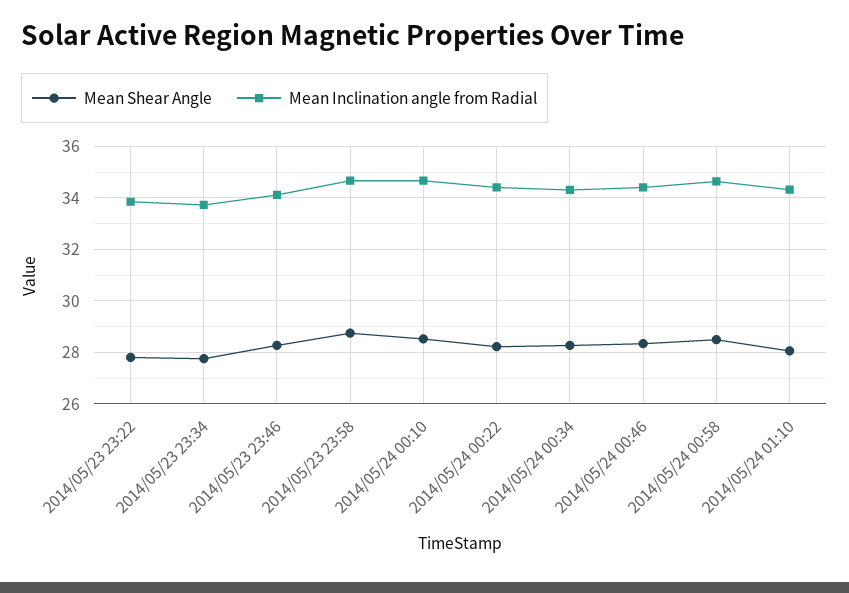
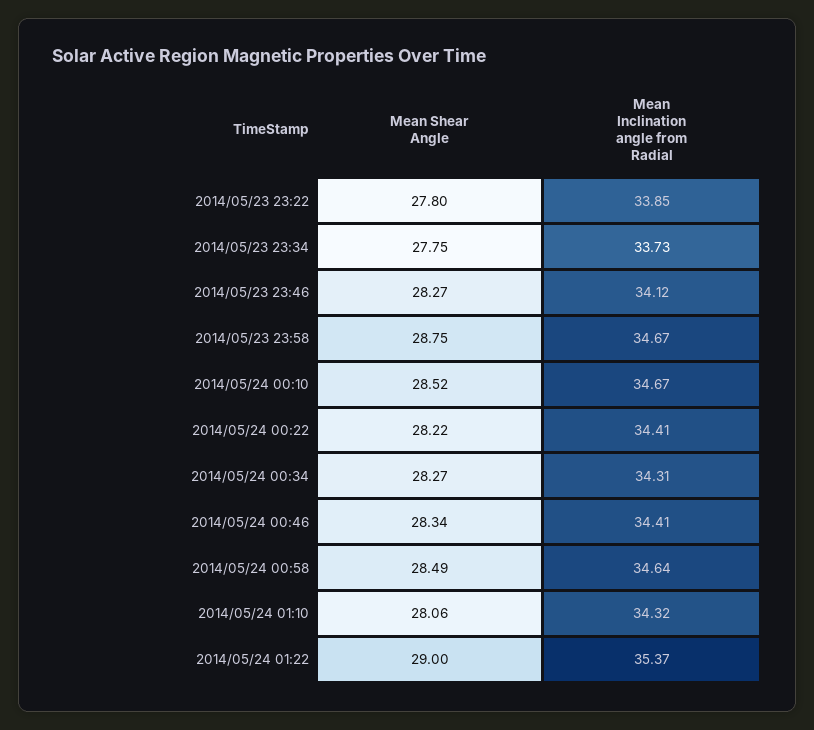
Mean Shear Angle, 2014/05/24 01:22: none -> 29
Mean Inclination angle from Radial, 2014/05/24 01:22: none -> 35.37

